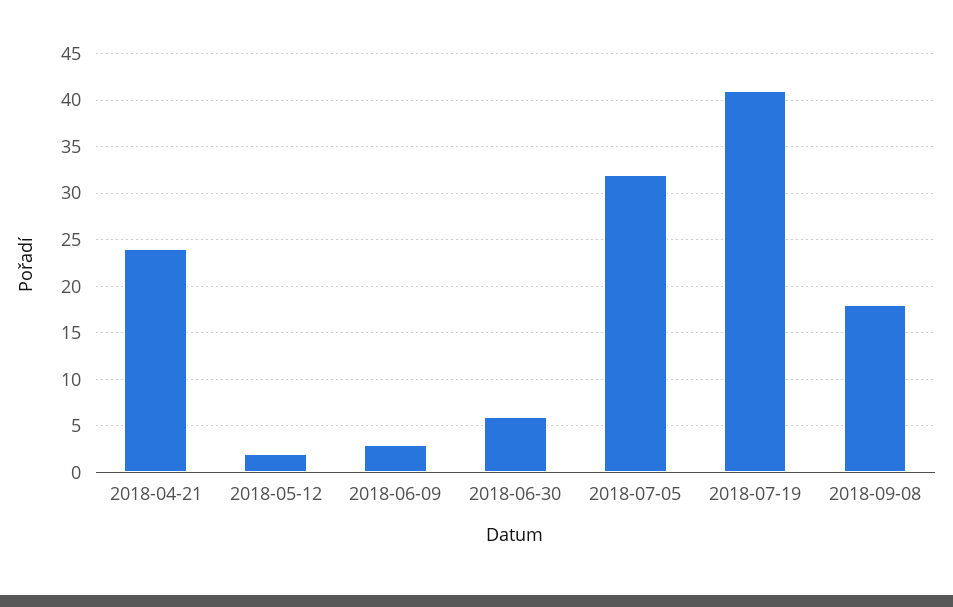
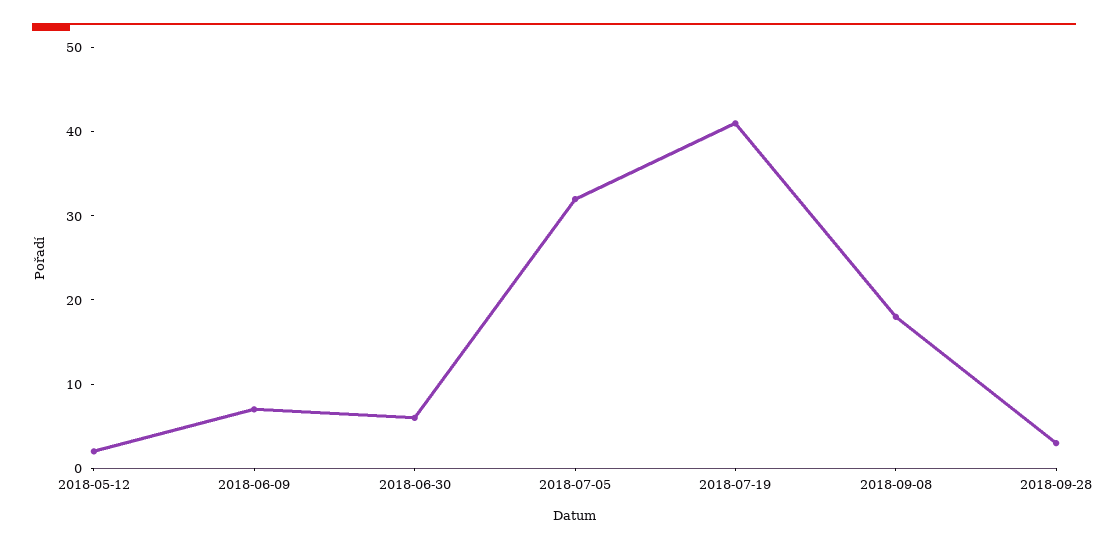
2018-04-21: 24 -> none
2018-06-09: 3 -> 7
2018-09-28: none -> 3

